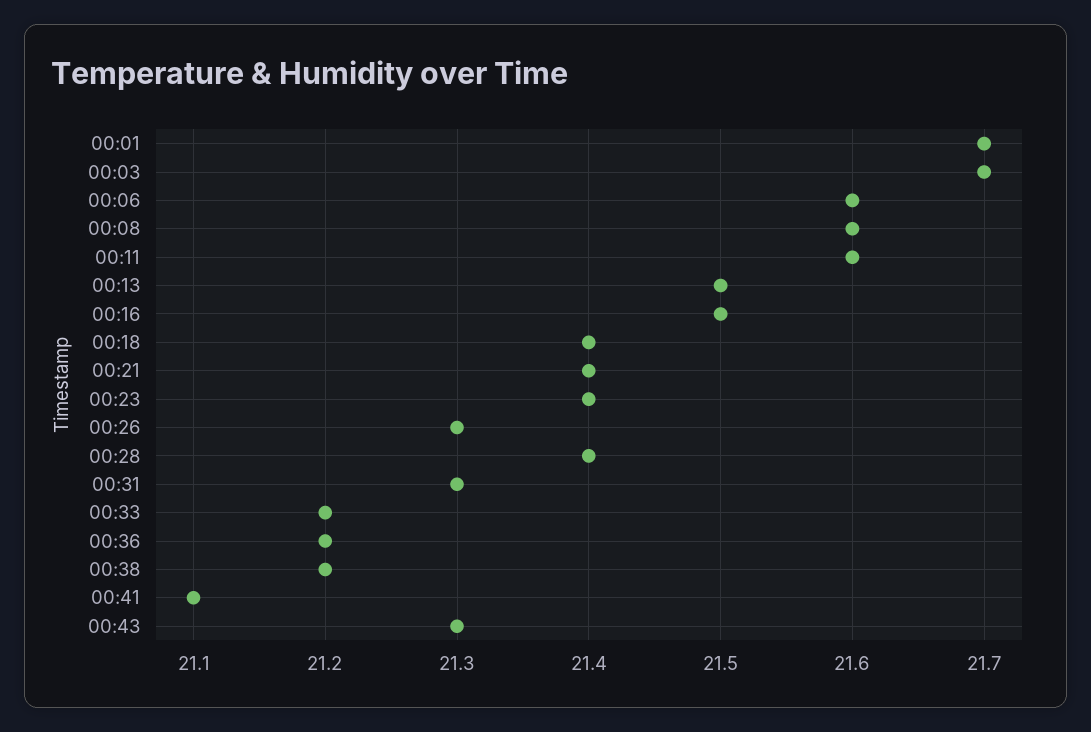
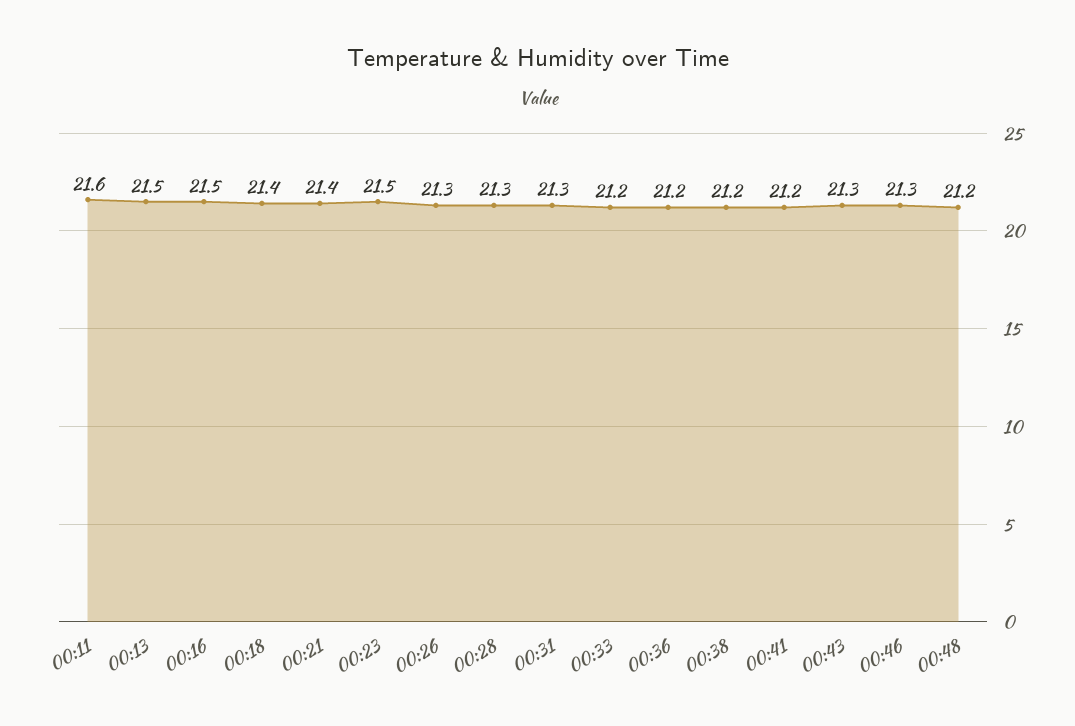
00:01: 21.7 -> none
00:03: 21.7 -> none
00:06: 21.6 -> none
00:08: 21.6 -> none
00:23: 21.4 -> 21.5
00:28: 21.4 -> 21.3
00:41: 21.1 -> 21.2
00:46: none -> 21.3
00:48: none -> 21.2

